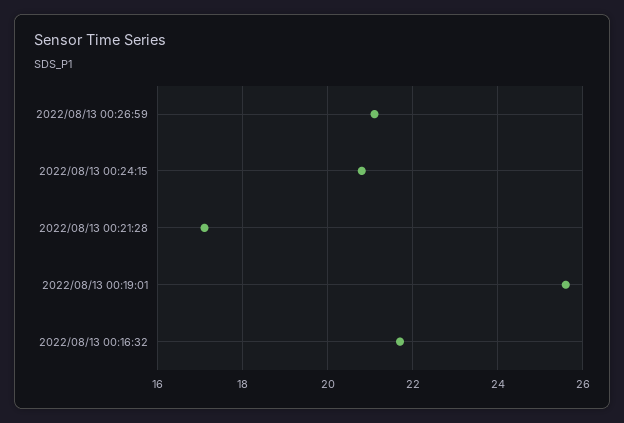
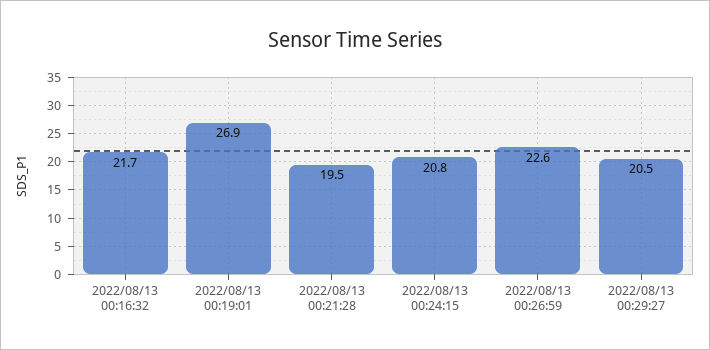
2022/08/13 00:26:59: 21 -> 22.6
2022/08/13 00:21:28: 17 -> 19.5
2022/08/13 00:19:01: 25.5 -> 26.9
2022/08/13 00:29:27: none -> 20.5

